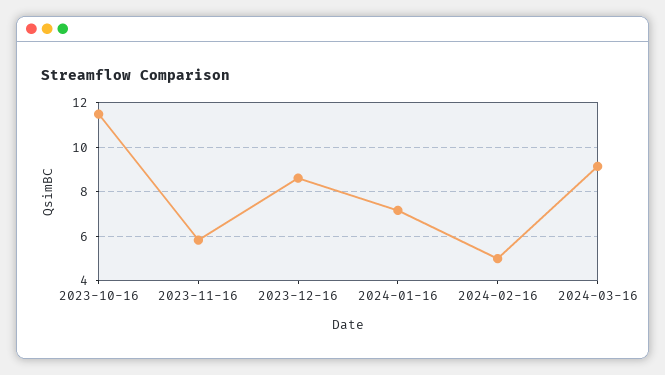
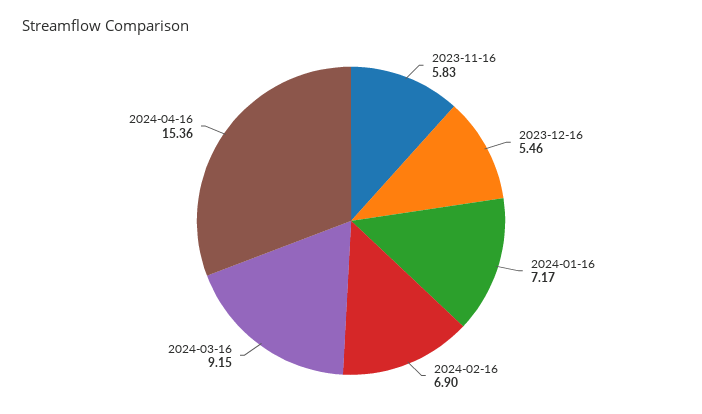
2023-10-16: 11.5 -> none
2023-12-16: 8.5 -> 5.46
2024-02-16: 5 -> 6.9
2024-04-16: none -> 15.36

